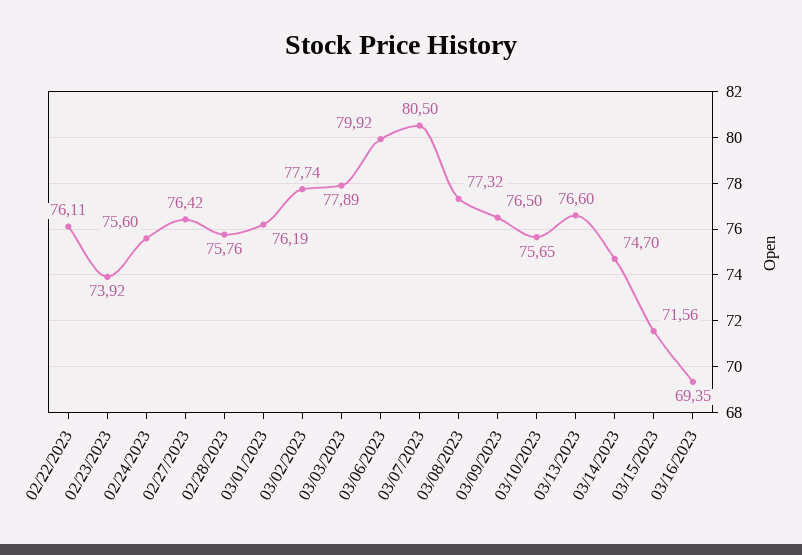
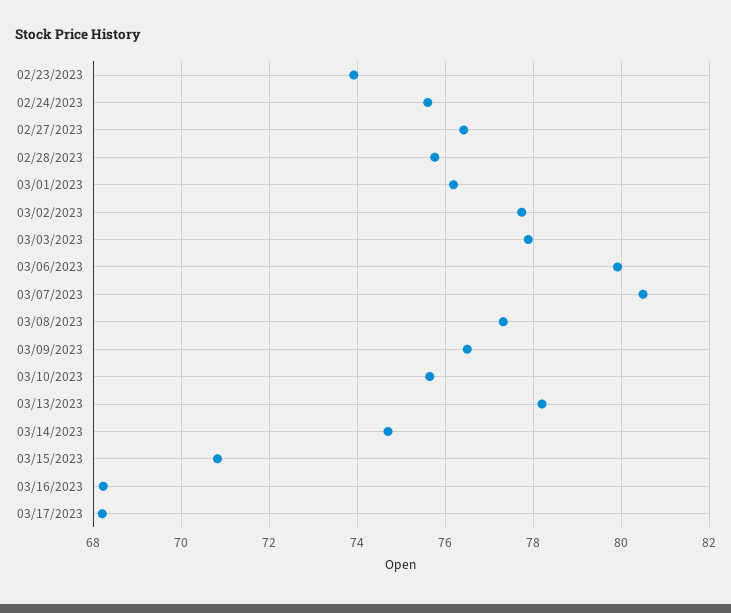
02/22/2023: 76.11 -> none
03/13/2023: 76.6 -> 78.2
03/15/2023: 71.56 -> 70.8
03/16/2023: 69.35 -> 68.2
03/17/2023: none -> 68.2

